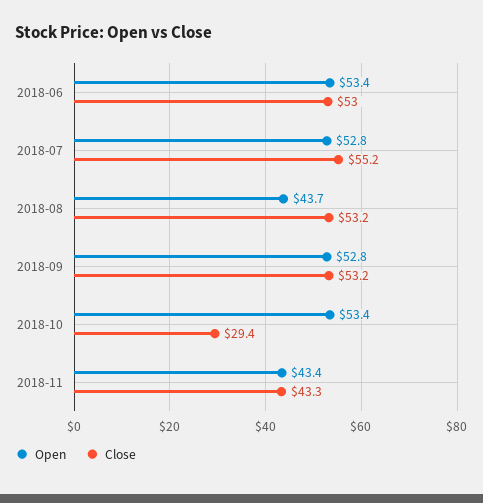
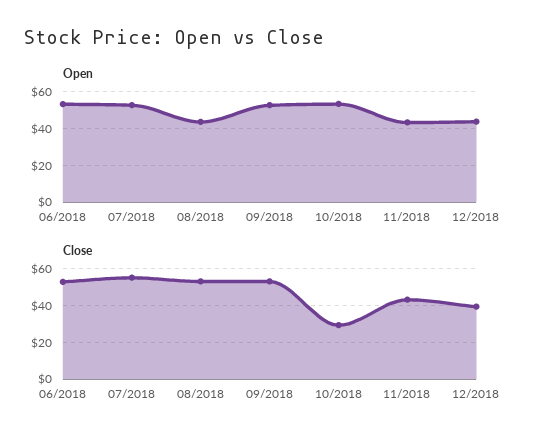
Open, 12/2018: none -> 45
Close, 12/2018: none -> 40

